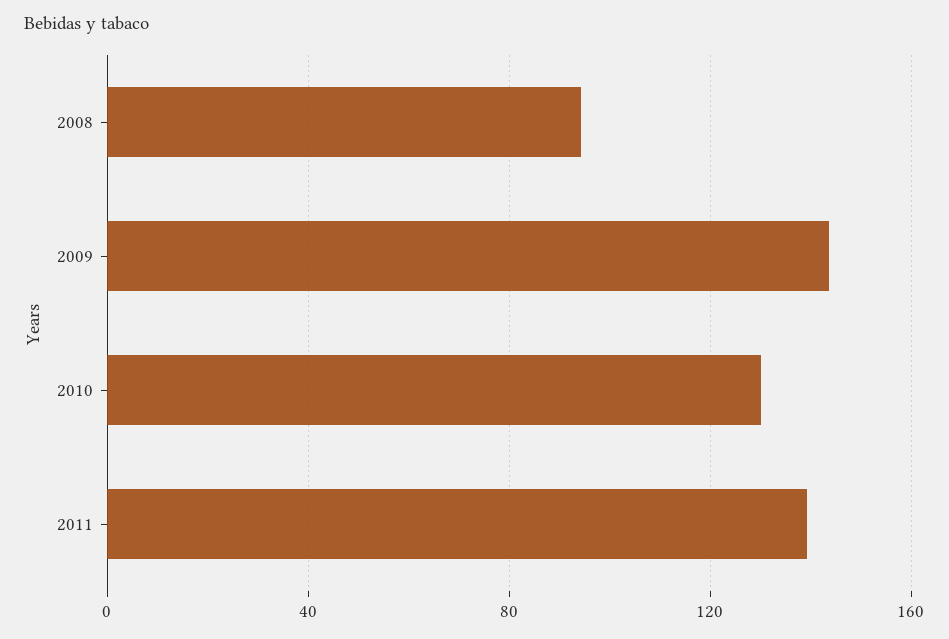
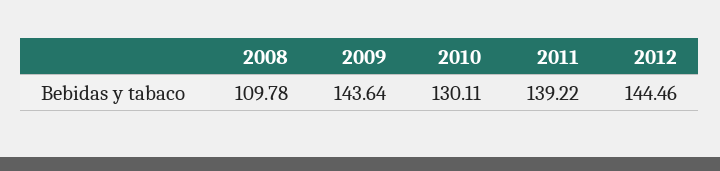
2008: 95 -> 109.78
2012: none -> 144.46

